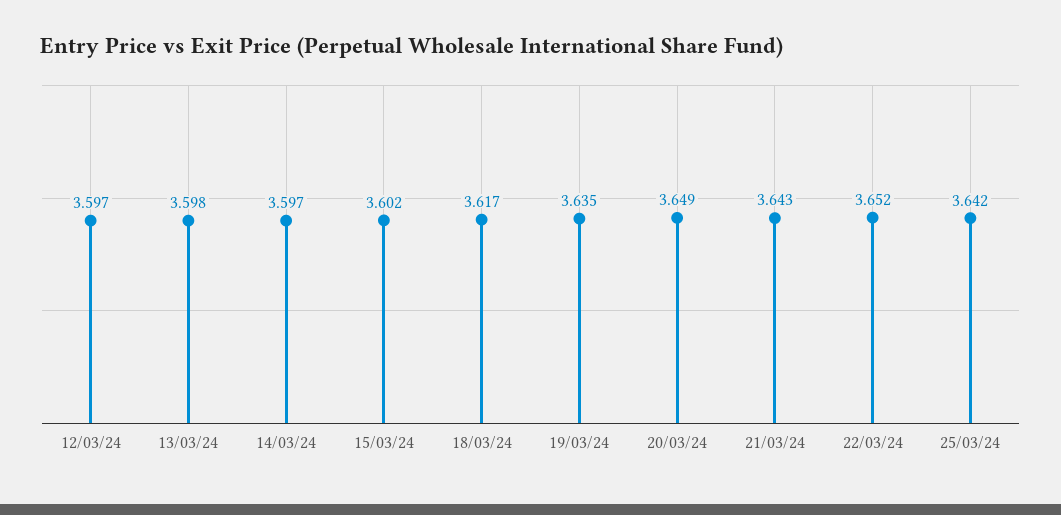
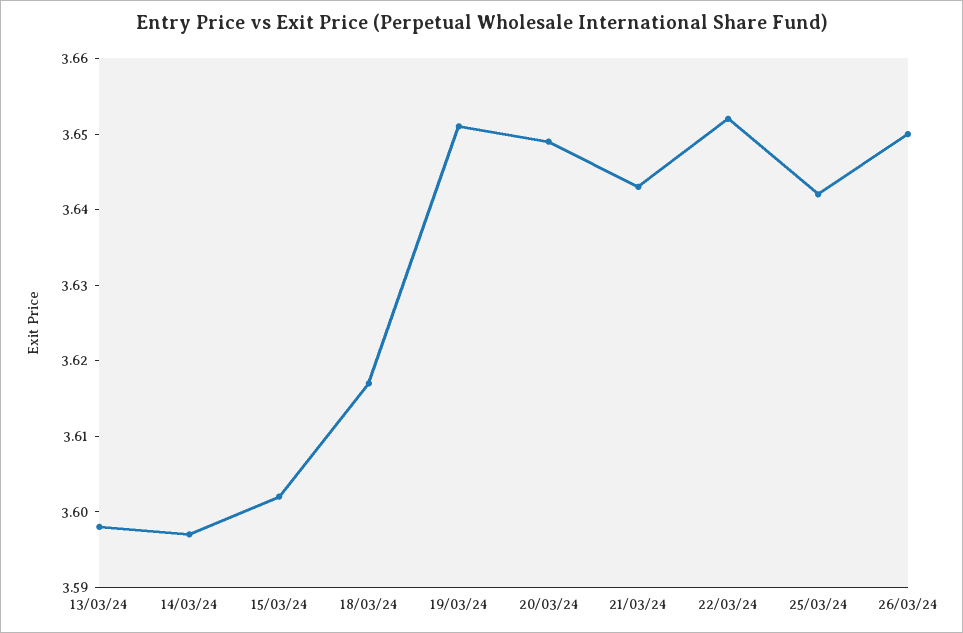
12/03/24: 3.597 -> none
19/03/24: 3.635 -> 3.65
26/03/24: none -> 3.65

